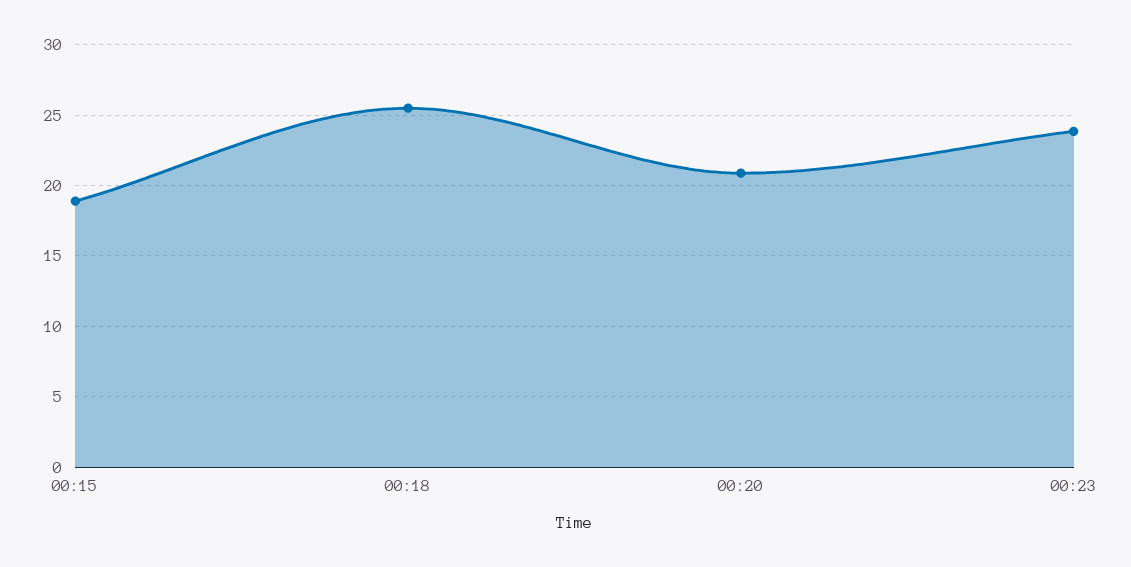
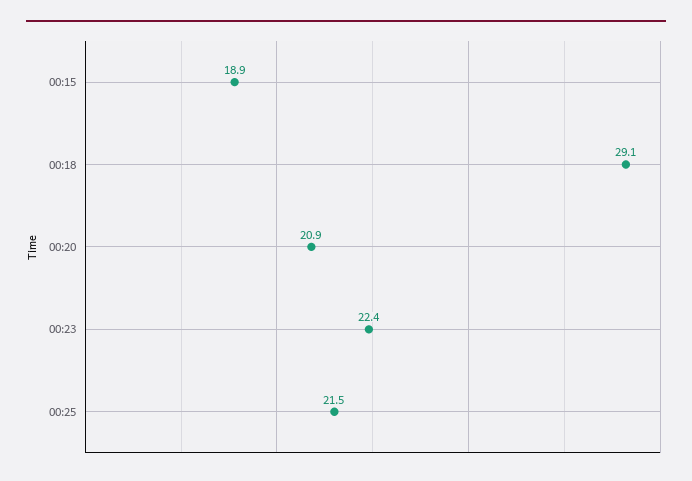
00:18: 25.5 -> 29.1
00:23: 24 -> 22.4
00:25: none -> 21.5

